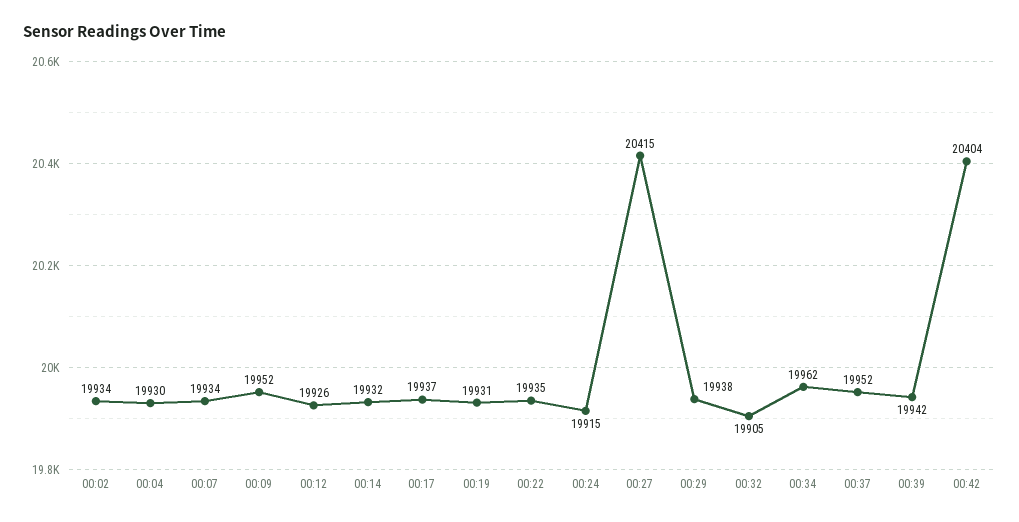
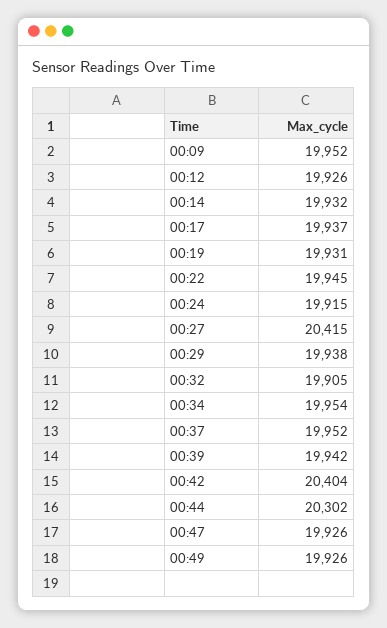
00:02: 19934 -> none
00:04: 19930 -> none
00:07: 19934 -> none
00:22: 19935 -> 19945
00:34: 19962 -> 19954
00:44: none -> 20302
00:47: none -> 19926
00:49: none -> 19926

